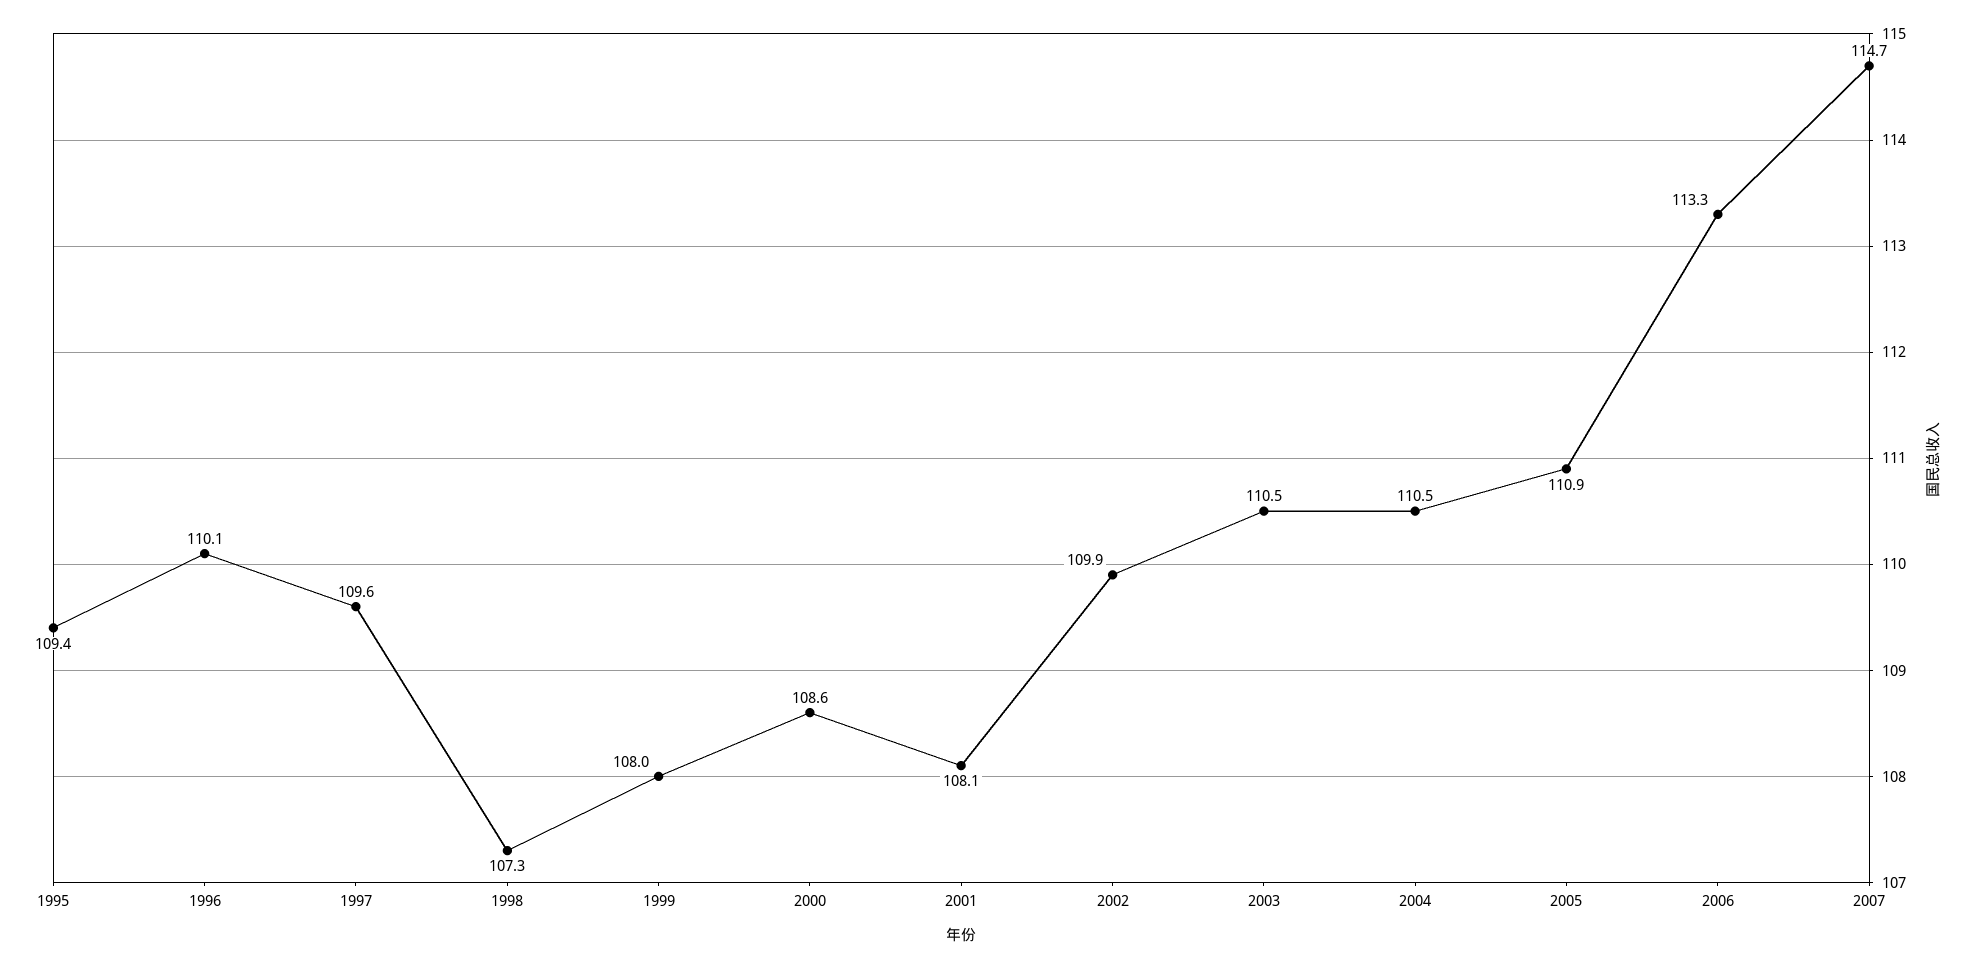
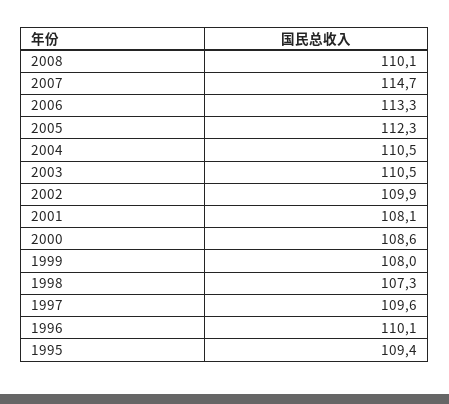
2005: 110.9 -> 112.3
2008: none -> 110.1

